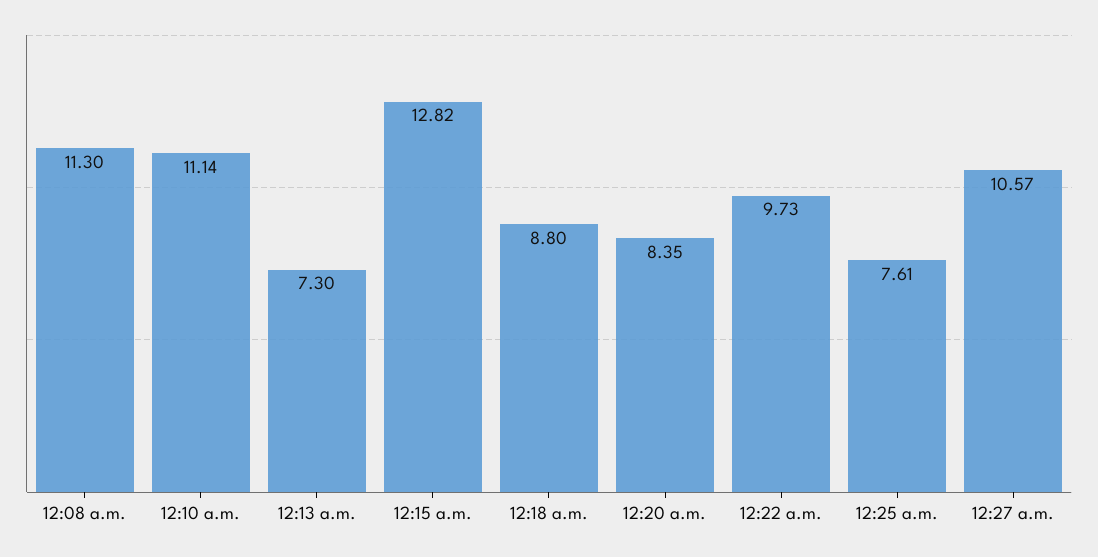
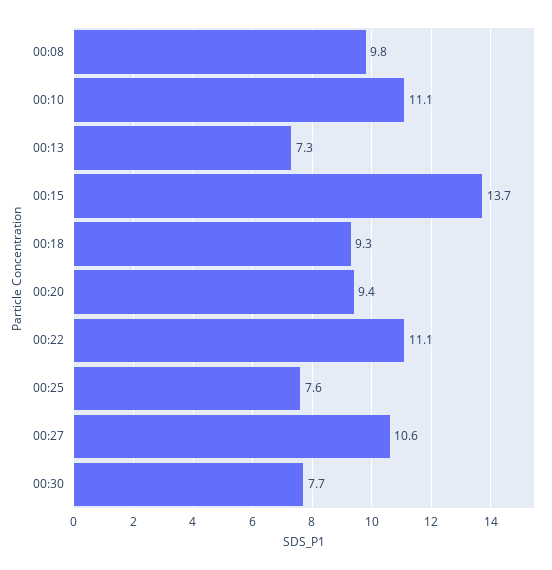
12:08 a.m.: 11.3 -> 9.8
12:15 a.m.: 12.82 -> 13.7
12:18 a.m.: 8.8 -> 9.3
12:20 a.m.: 8.35 -> 9.4
12:22 a.m.: 9.73 -> 11.1
00:30: none -> 7.7

